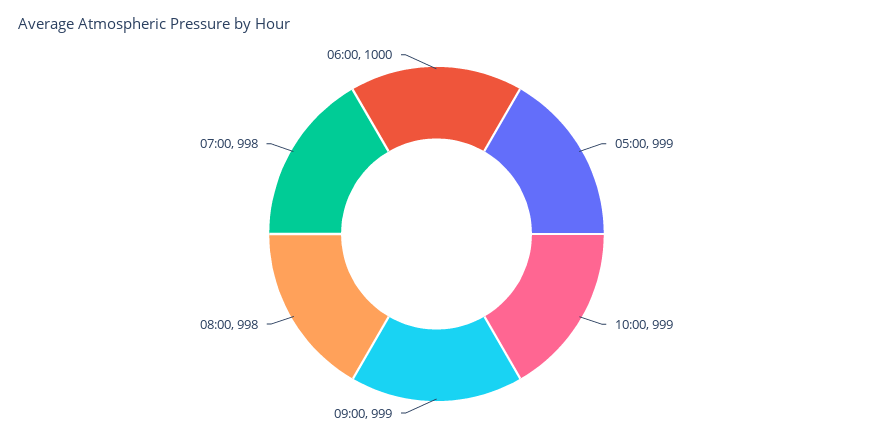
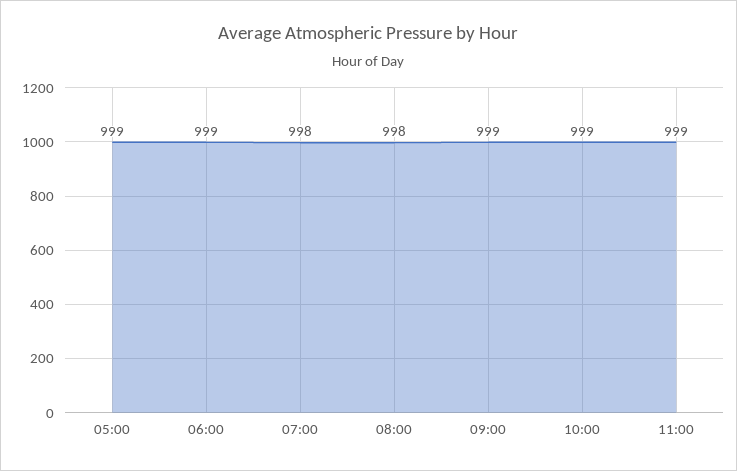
06:00: 1000 -> 999
11:00: none -> 999

